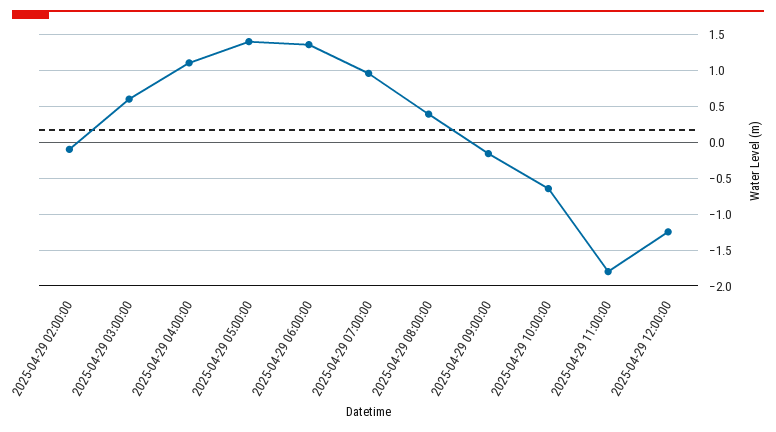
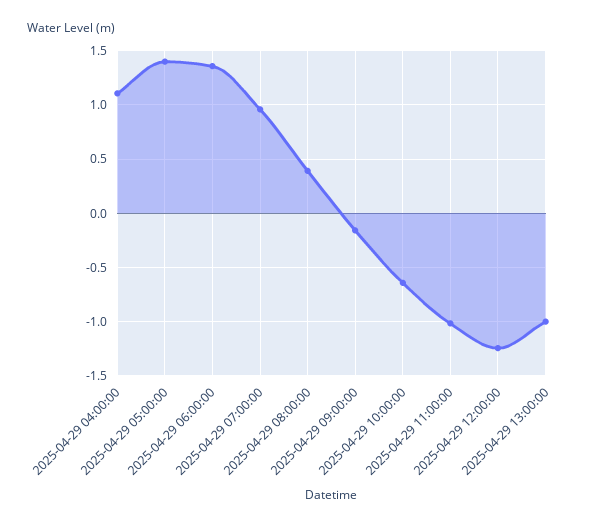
2025-04-29 02:00:00: -0.1 -> none
2025-04-29 03:00:00: 0.6 -> none
2025-04-29 11:00:00: -1.8 -> -1
2025-04-29 13:00:00: none -> -1

